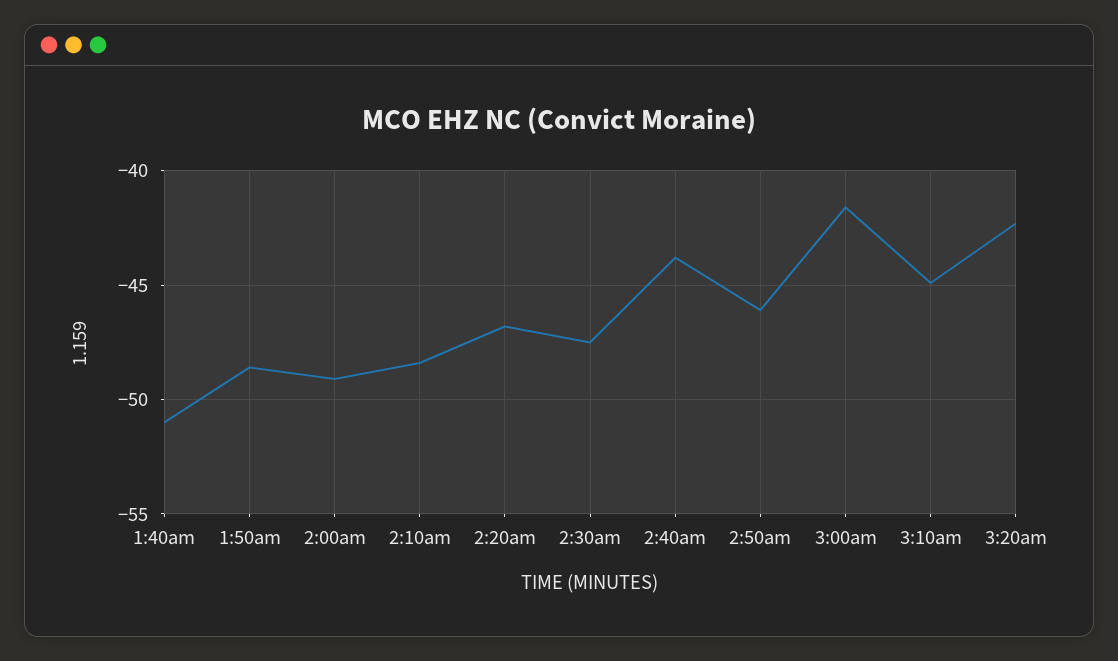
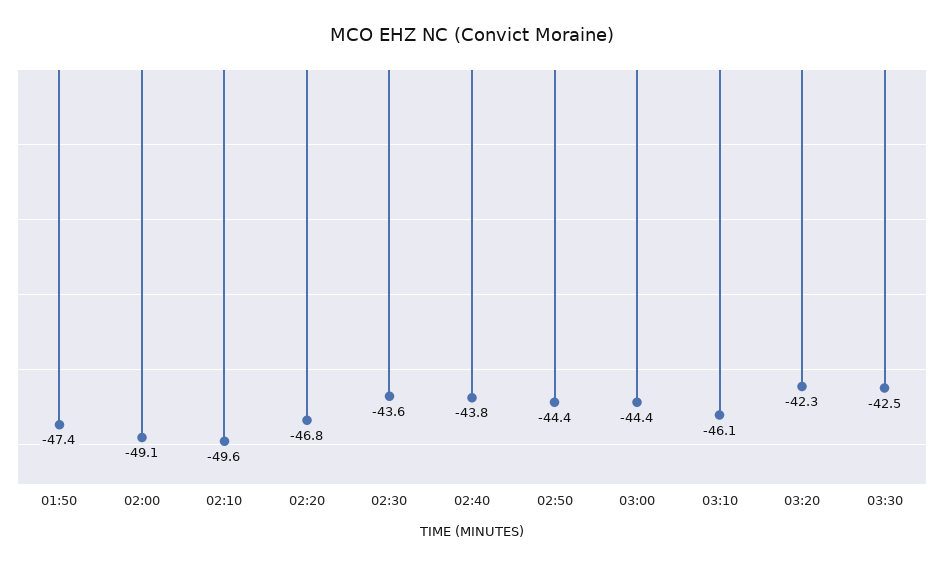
1:40am: -51 -> none
1:50am: -48.5 -> -47.4
2:10am: -48.5 -> -49.6
2:30am: -47.5 -> -43.6
2:50am: -46 -> -44.4
3:00am: -41.5 -> -44.4
3:10am: -45 -> -46.1
03:30: none -> -42.5

